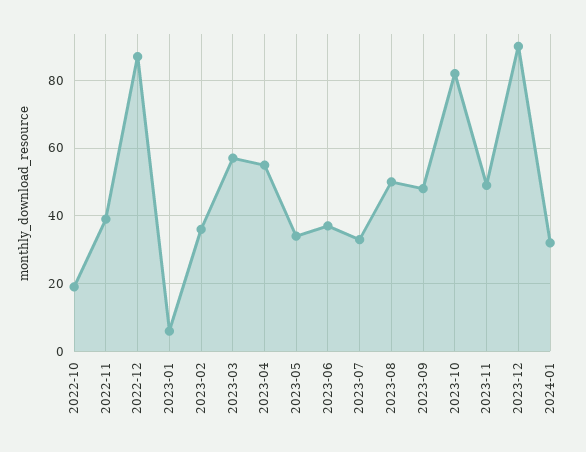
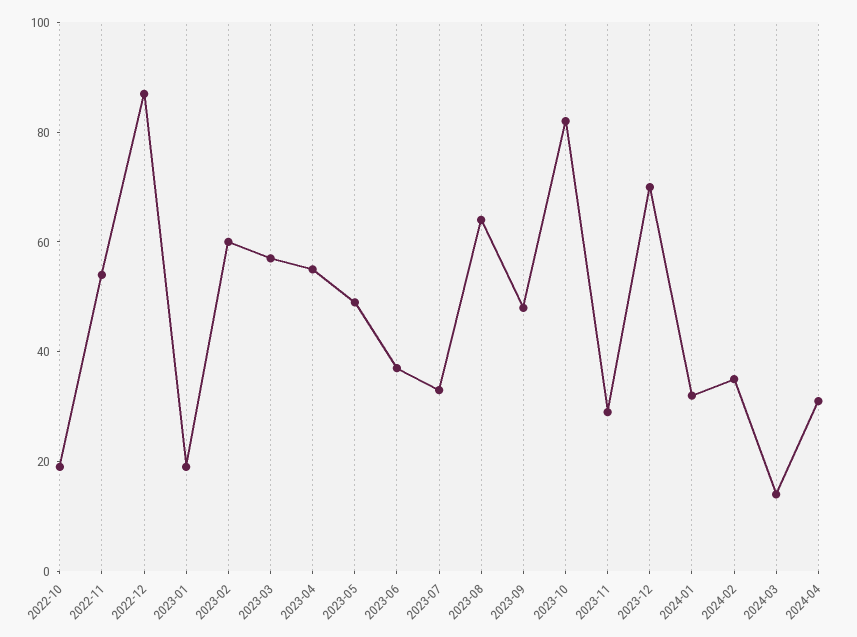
2022-11: 40 -> 55
2023-01: 5 -> 20
2023-02: 35 -> 60
2023-05: 35 -> 50
2023-08: 50 -> 65
2023-11: 50 -> 30
2023-12: 90 -> 70
2024-02: none -> 35
2024-03: none -> 15
2024-04: none -> 30

